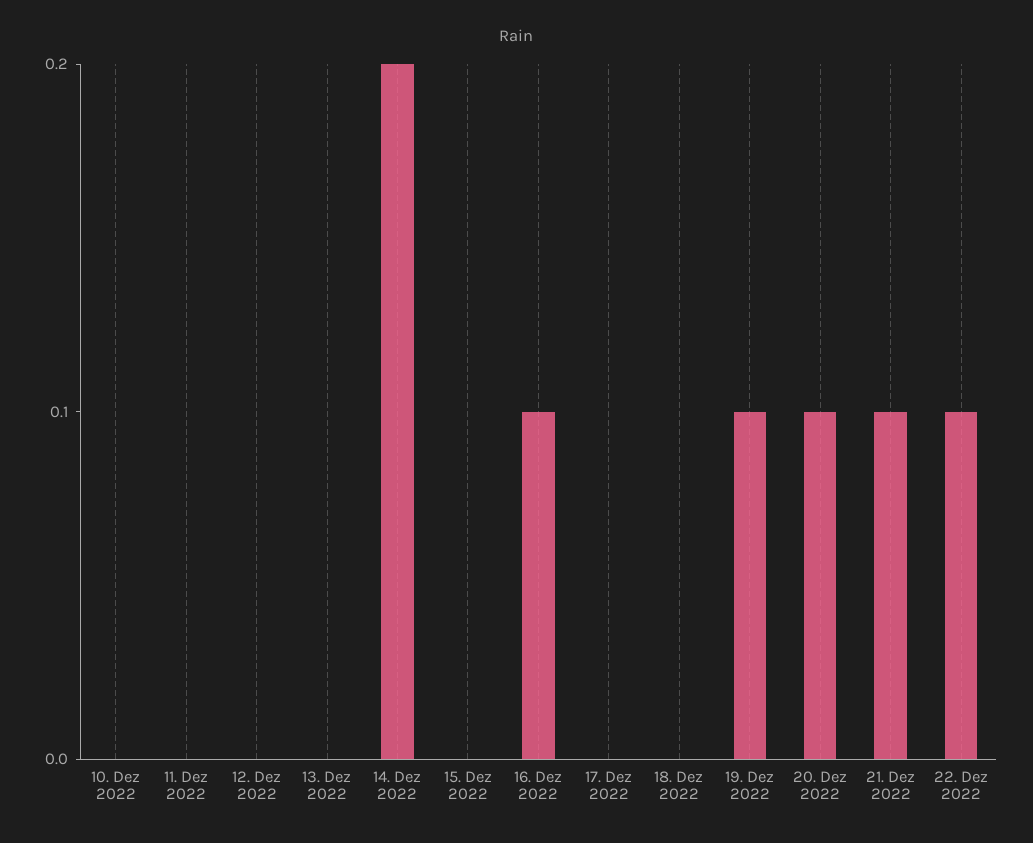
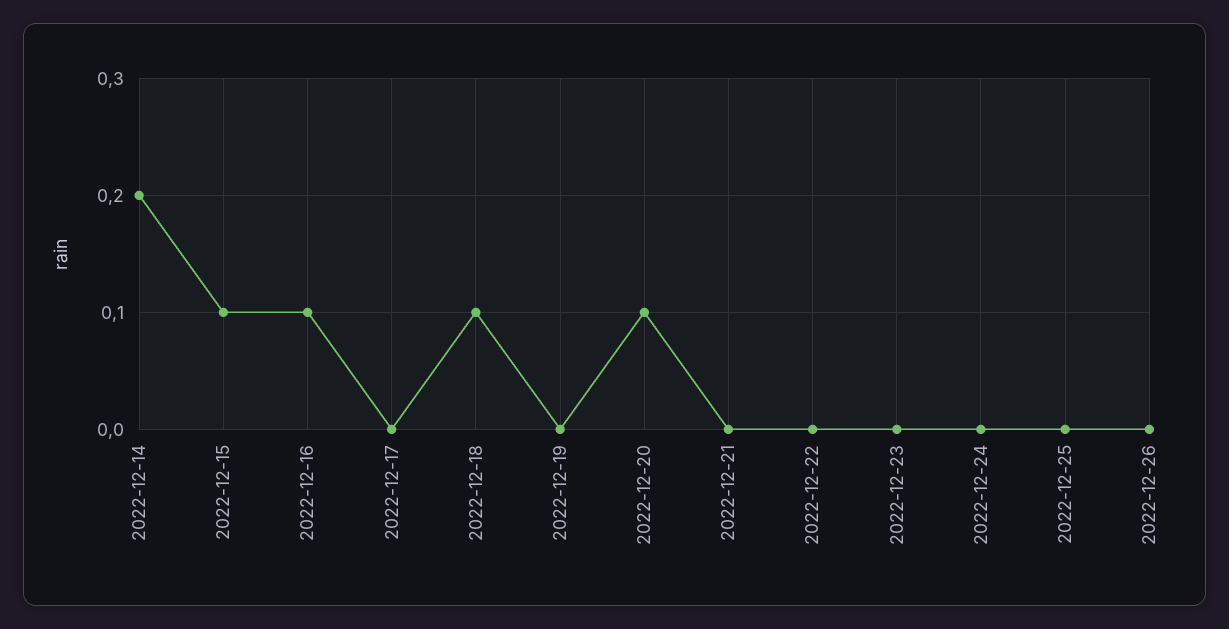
10. Dez 2022: 0 -> none
11. Dez 2022: 0 -> none
12. Dez 2022: 0 -> none
13. Dez 2022: 0 -> none
15. Dez 2022: 0 -> 0.1
18. Dez 2022: 0 -> 0.1
19. Dez 2022: 0.1 -> 0
21. Dez 2022: 0.1 -> 0
22. Dez 2022: 0.1 -> 0
2022-12-23: none -> 0
2022-12-24: none -> 0
2022-12-25: none -> 0
2022-12-26: none -> 0

